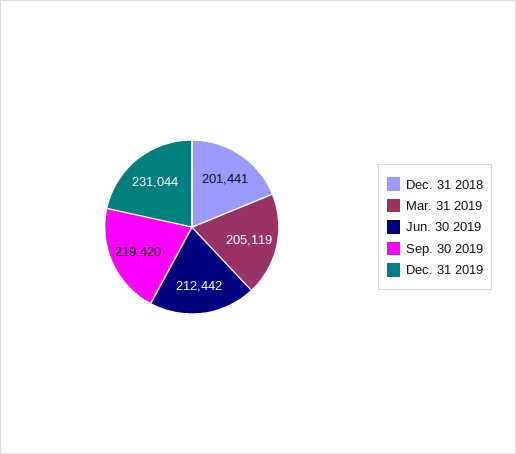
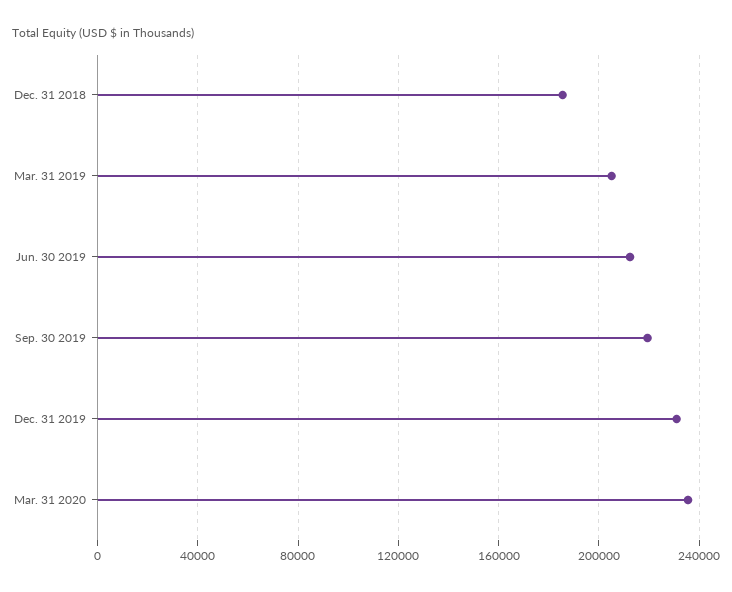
Dec. 31 2018: 201441 -> 185000
Mar. 31 2020: none -> 235000

